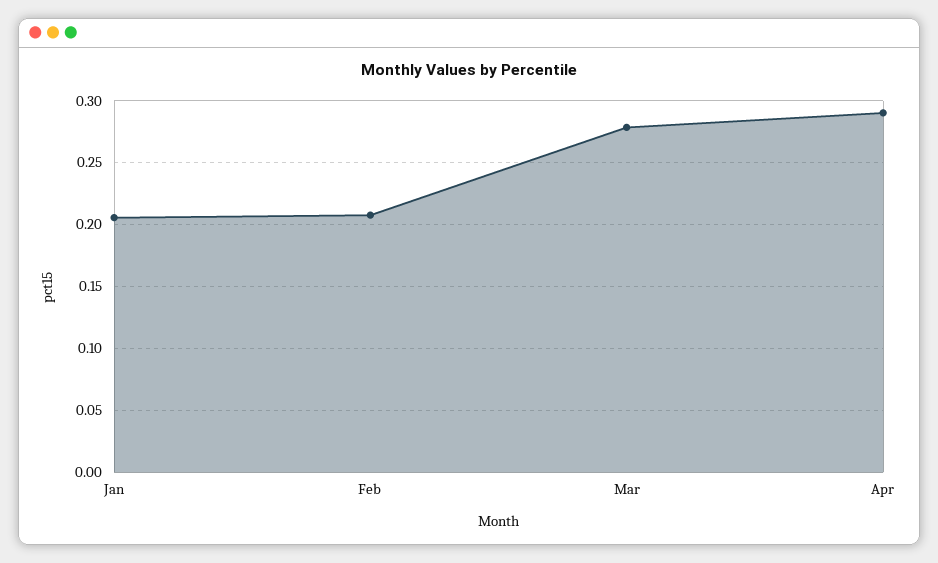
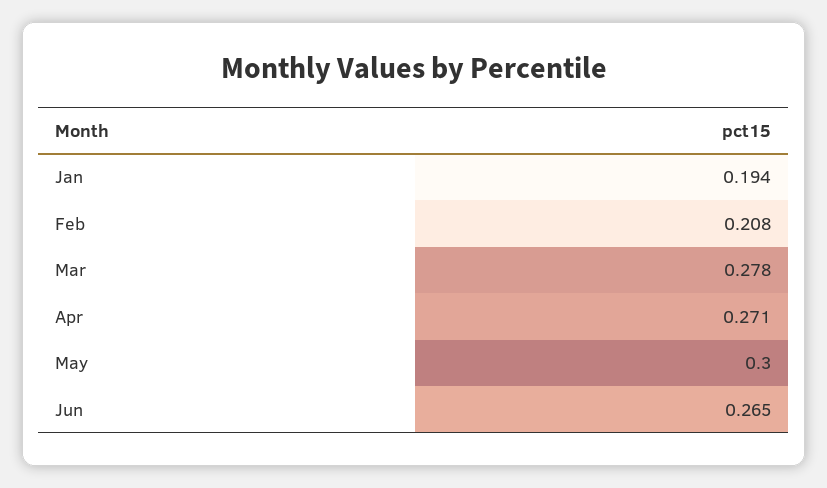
Jan: 0.205 -> 0.194
Apr: 0.29 -> 0.271
May: none -> 0.3
Jun: none -> 0.265

